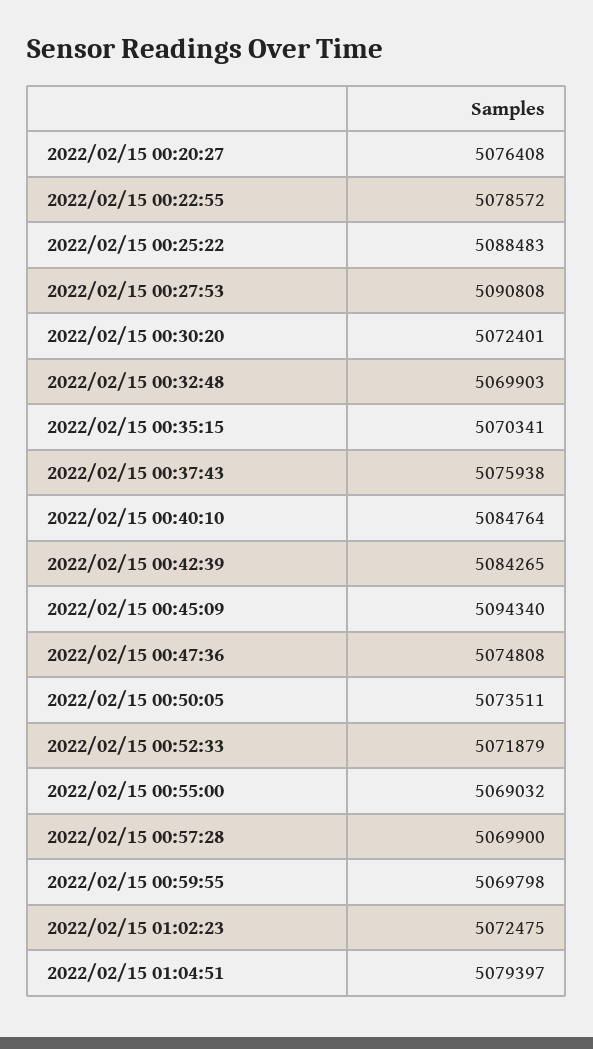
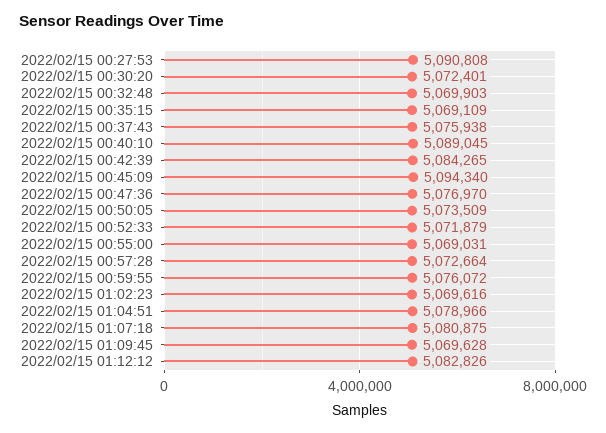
2022/02/15 00:20:27: 5076408 -> none
2022/02/15 00:22:55: 5078572 -> none
2022/02/15 00:25:22: 5088483 -> none
2022/02/15 00:35:15: 5070341 -> 5069109
2022/02/15 00:40:10: 5084764 -> 5089045
2022/02/15 00:47:36: 5074808 -> 5076970
2022/02/15 00:50:05: 5073511 -> 5073509
2022/02/15 00:55:00: 5069032 -> 5069031
2022/02/15 00:57:28: 5069900 -> 5072664
2022/02/15 00:59:55: 5069798 -> 5076072
2022/02/15 01:02:23: 5072475 -> 5069616
2022/02/15 01:04:51: 5079397 -> 5078966
2022/02/15 01:07:18: none -> 5080875
2022/02/15 01:09:45: none -> 5069628
2022/02/15 01:12:12: none -> 5082826

